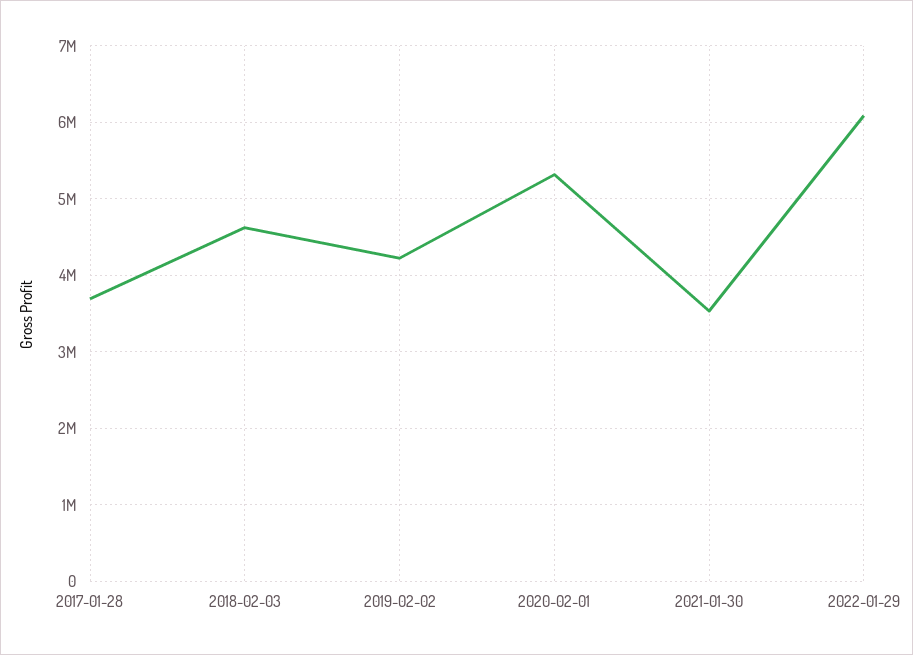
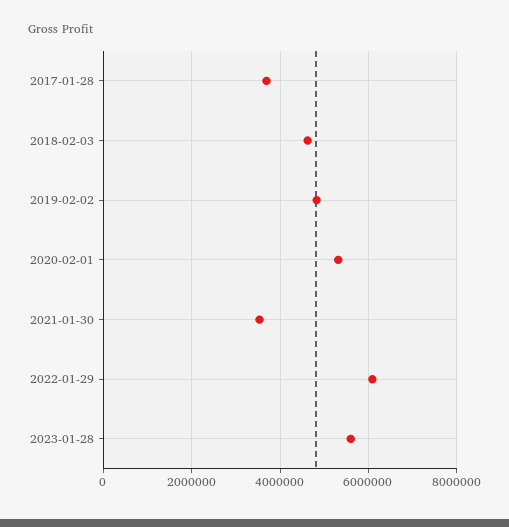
2019-02-02: 4200000 -> 4800000
2023-01-28: none -> 5600000

